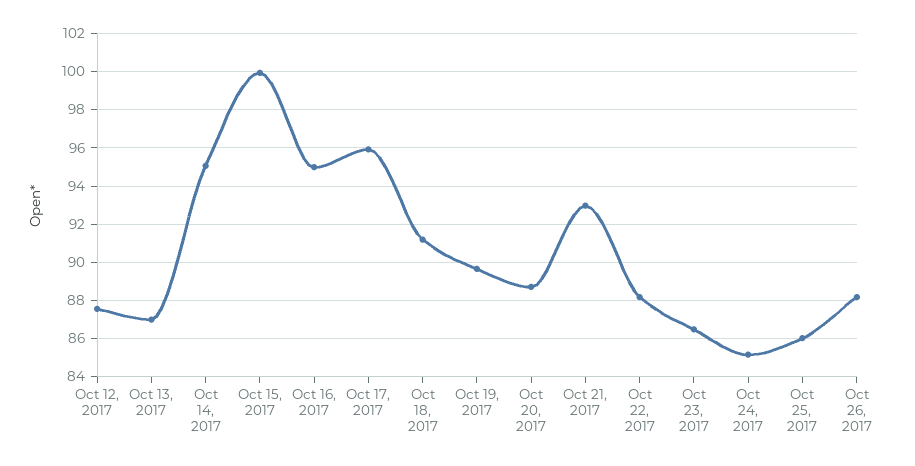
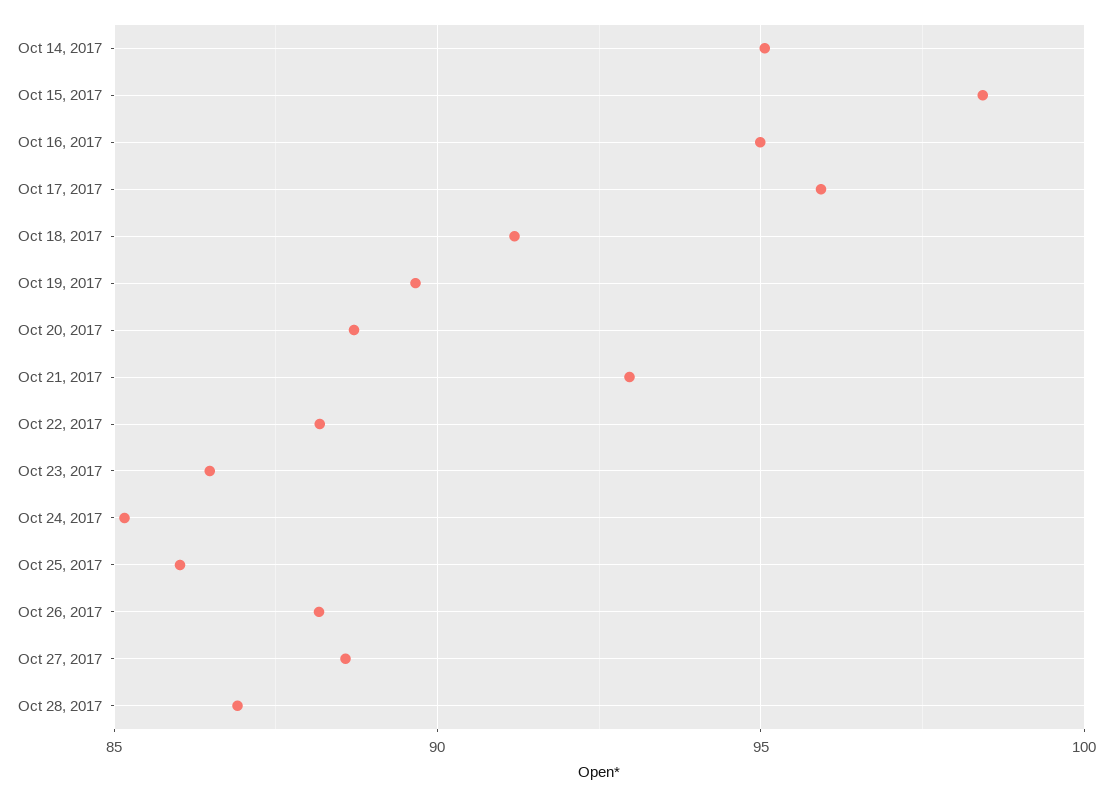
Oct 12, 2017: 87.5 -> none
Oct 13, 2017: 87 -> none
Oct 15, 2017: 100 -> 98.5
Oct 27, 2017: none -> 88.5
Oct 28, 2017: none -> 87

